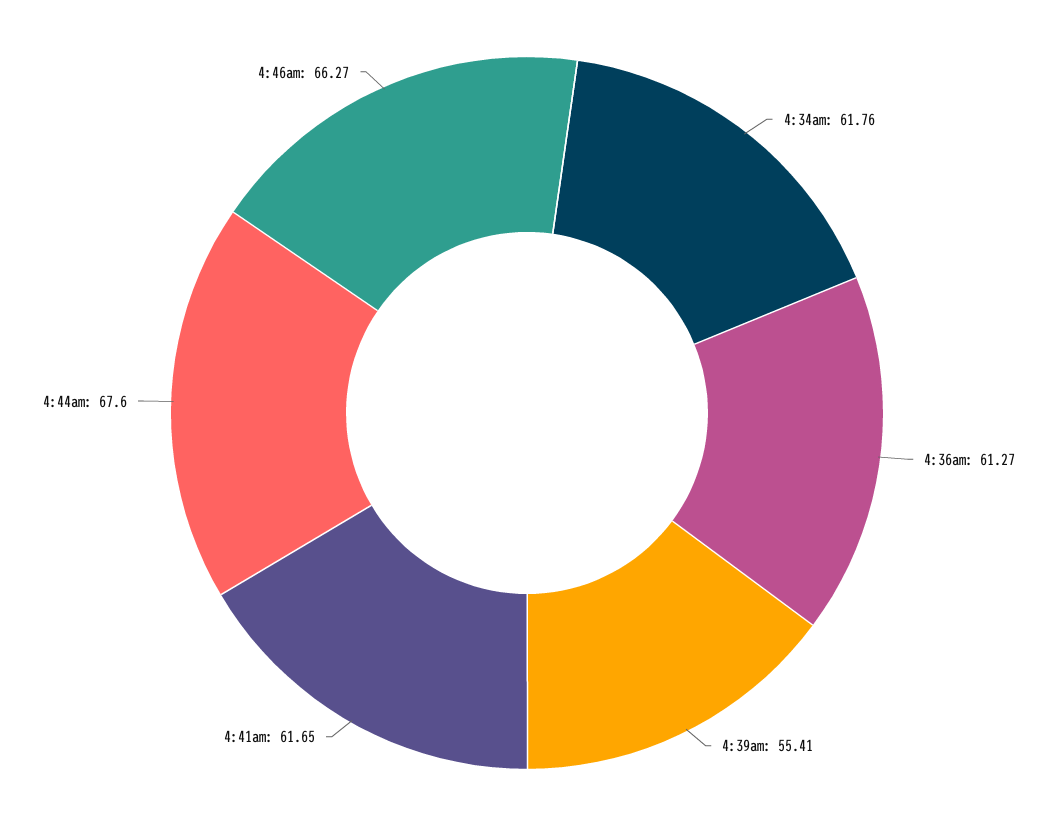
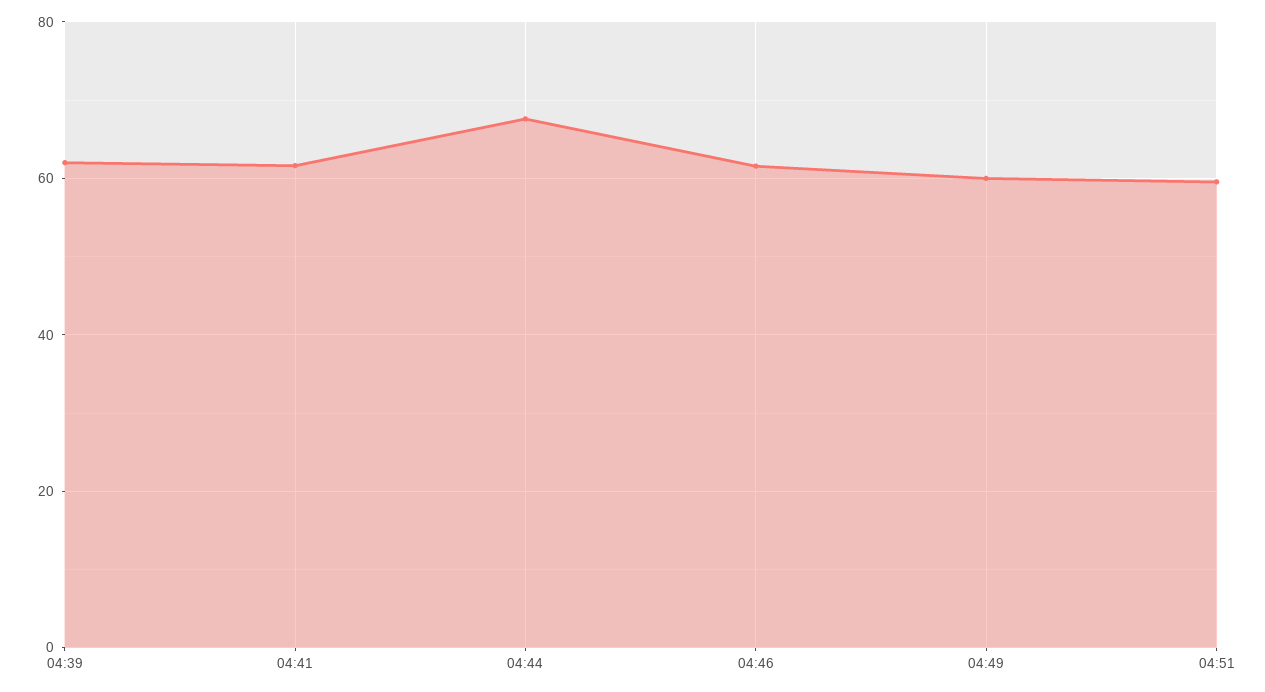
4:34am: 61.76 -> none
4:36am: 61.27 -> none
4:39am: 55.41 -> 62
4:46am: 66.27 -> 62
04:49: none -> 60
04:51: none -> 60

